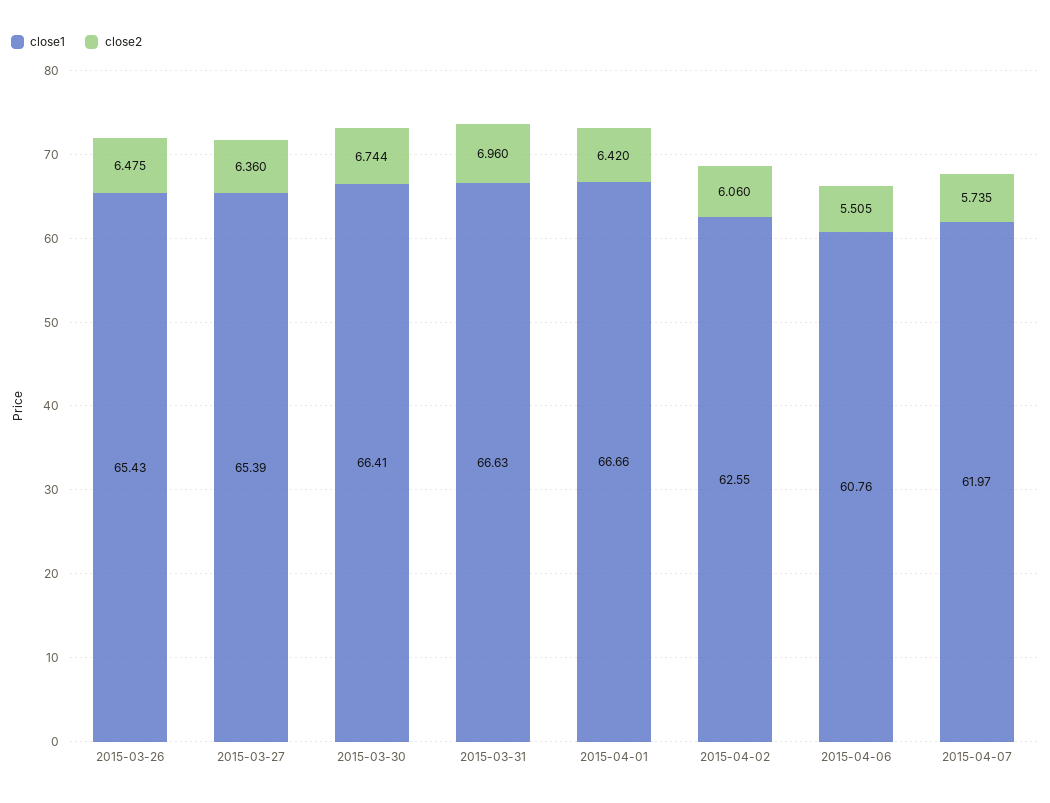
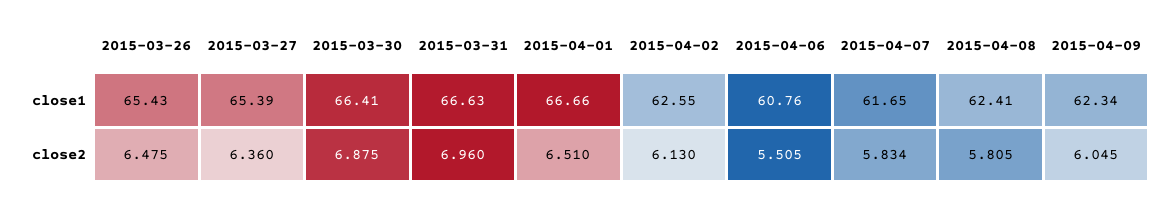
close2, 2015-03-30: 6.744 -> 6.875
close2, 2015-04-01: 6.42 -> 6.51
close2, 2015-04-02: 6.06 -> 6.13
close1, 2015-04-07: 61.97 -> 61.65
close2, 2015-04-07: 5.735 -> 5.834
close1, 2015-04-08: none -> 62.41
close1, 2015-04-09: none -> 62.34
close2, 2015-04-08: none -> 5.805
close2, 2015-04-09: none -> 6.045

